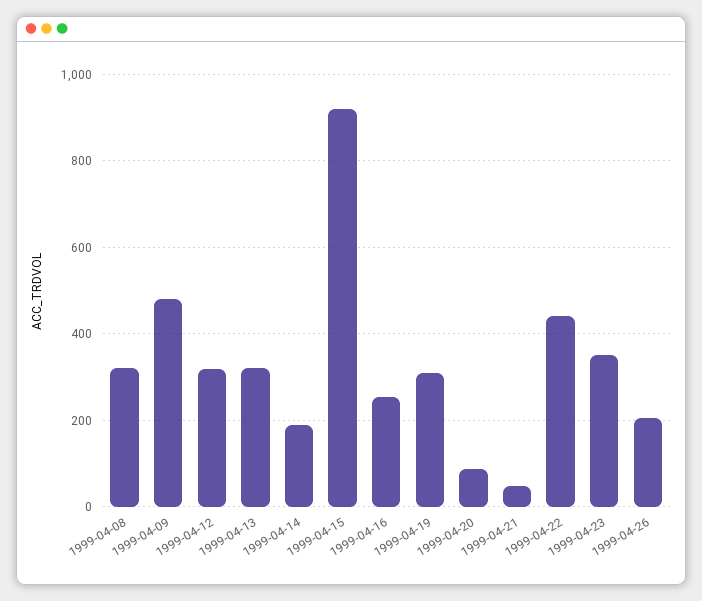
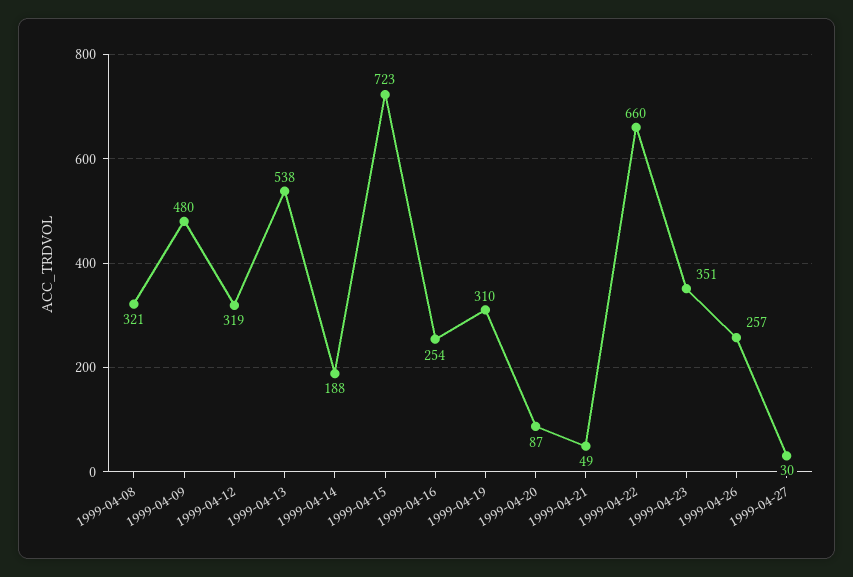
1999-04-13: 320 -> 538
1999-04-15: 920 -> 723
1999-04-22: 440 -> 660
1999-04-26: 200 -> 257
1999-04-27: none -> 30

